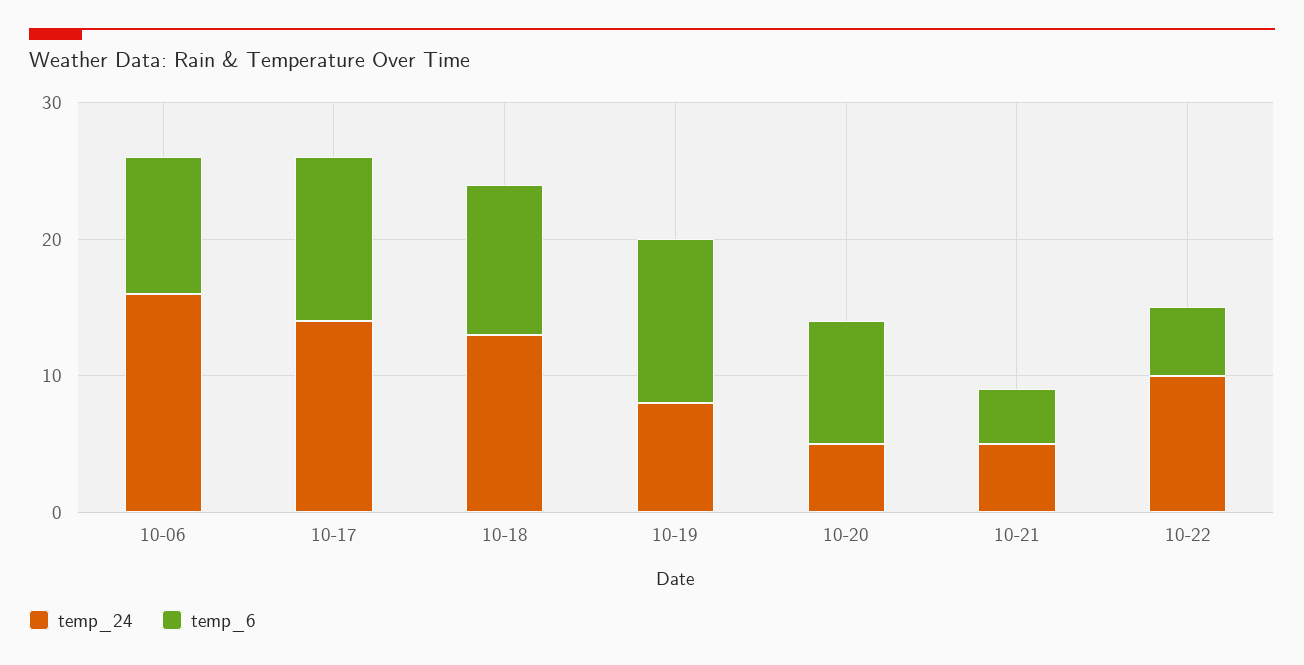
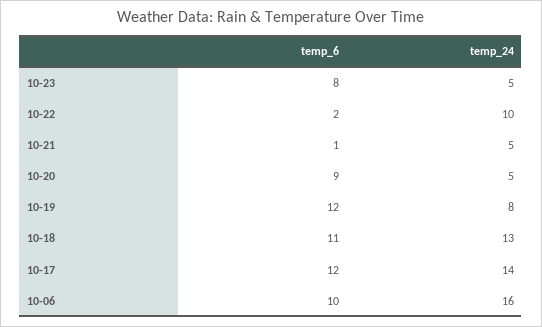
temp_6, 10-21: 4 -> 1
temp_6, 10-22: 5 -> 2
temp_6, 10-23: none -> 8
temp_24, 10-23: none -> 5

